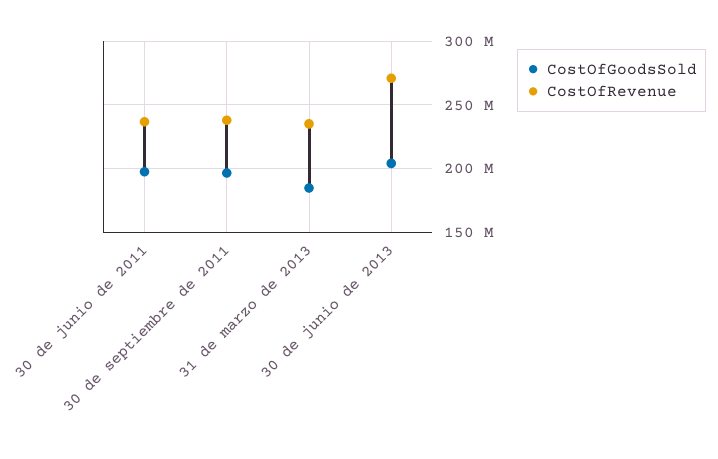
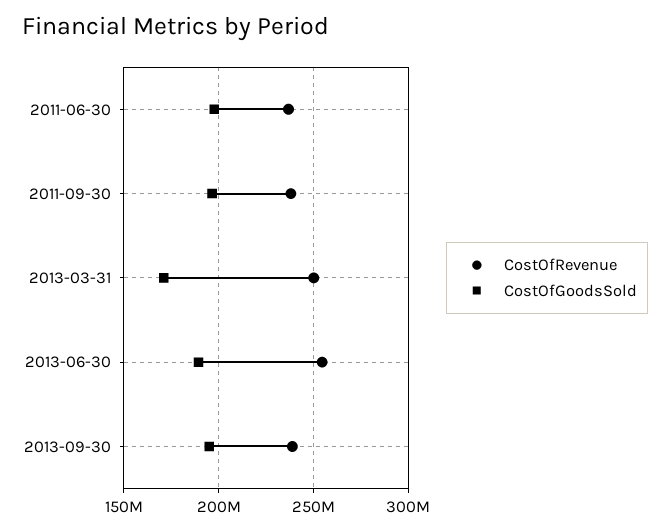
CostOfGoodsSold, 31 de marzo de 2013: 185000000 -> 170000000
CostOfRevenue, 31 de marzo de 2013: 235000000 -> 250000000
CostOfGoodsSold, 30 de junio de 2013: 205000000 -> 190000000
CostOfRevenue, 30 de junio de 2013: 270000000 -> 255000000
CostOfRevenue, 2013-09-30: none -> 240000000
CostOfGoodsSold, 2013-09-30: none -> 195000000

